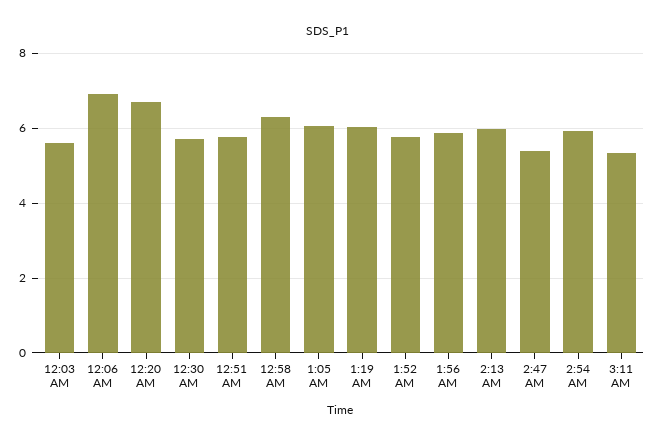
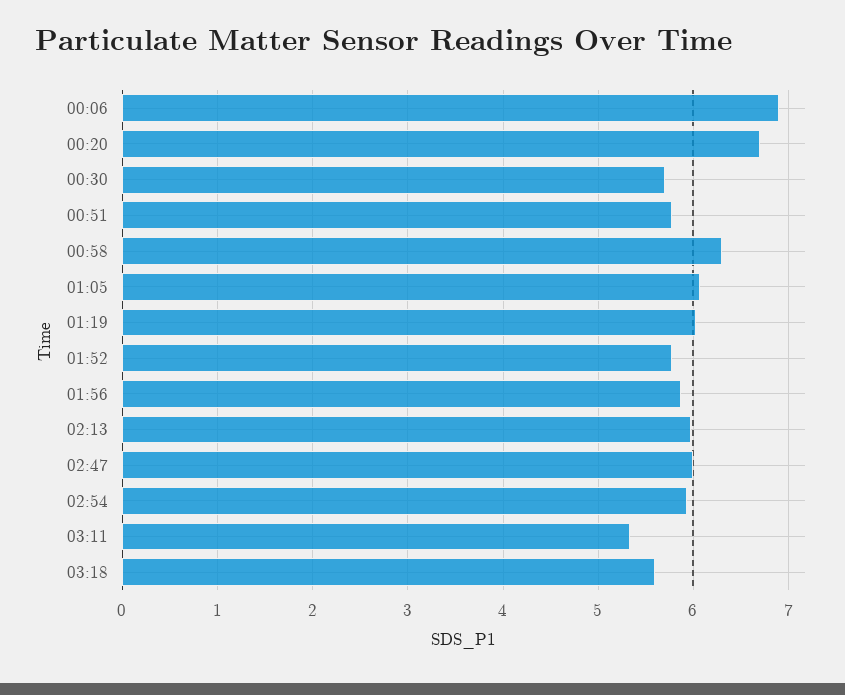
12:03 AM: 5.6 -> none
2:47 AM: 5.4 -> 6
03:18: none -> 5.6

